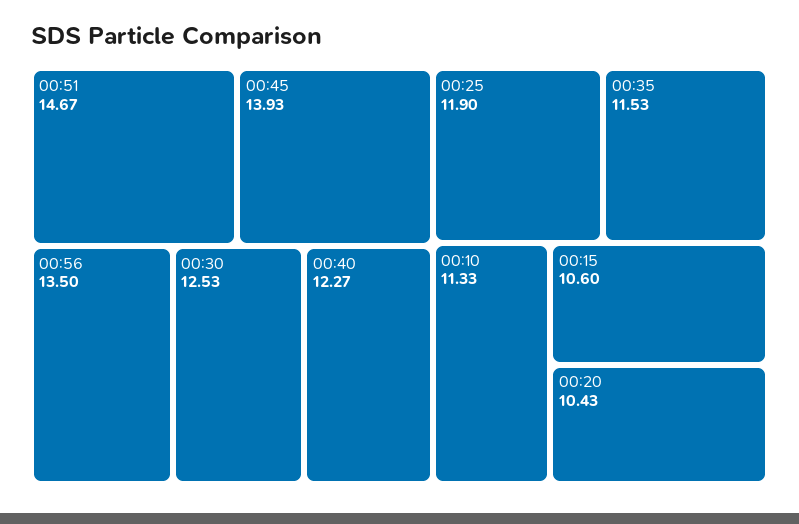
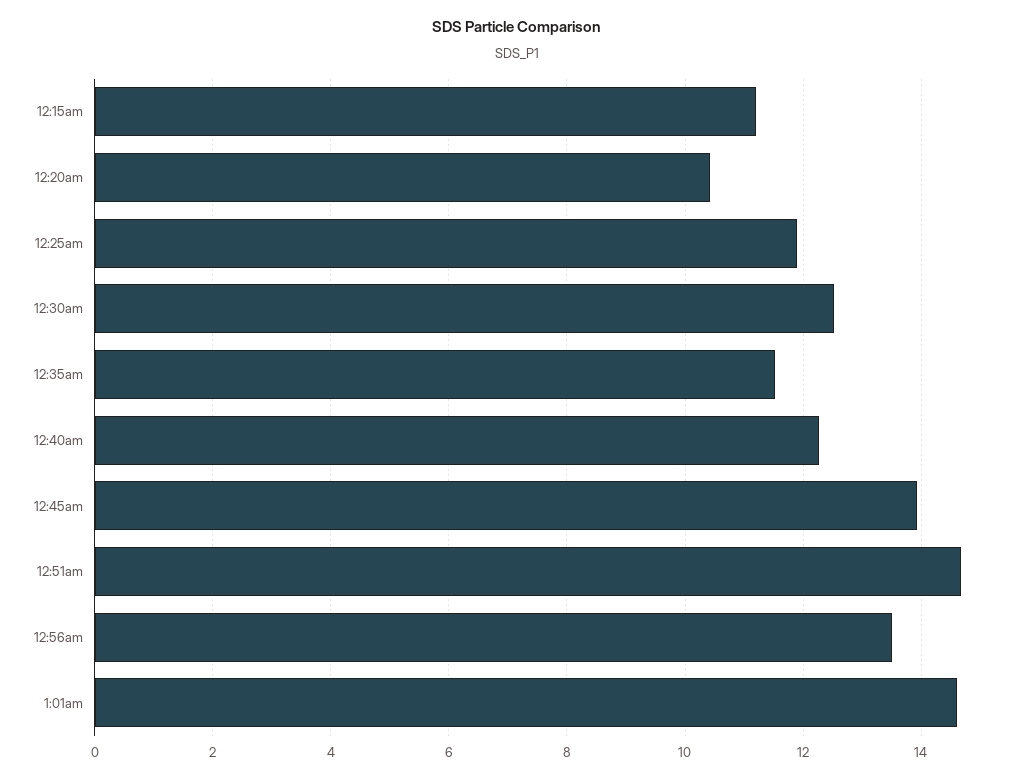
00:10: 11.33 -> none
00:15: 10.6 -> 11.2
1:01am: none -> 14.6

